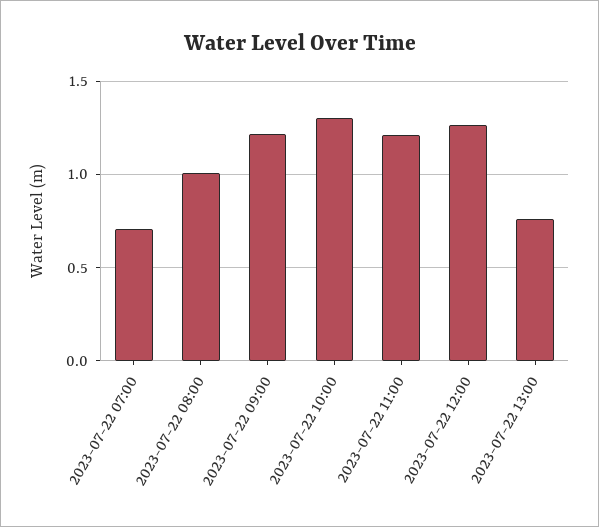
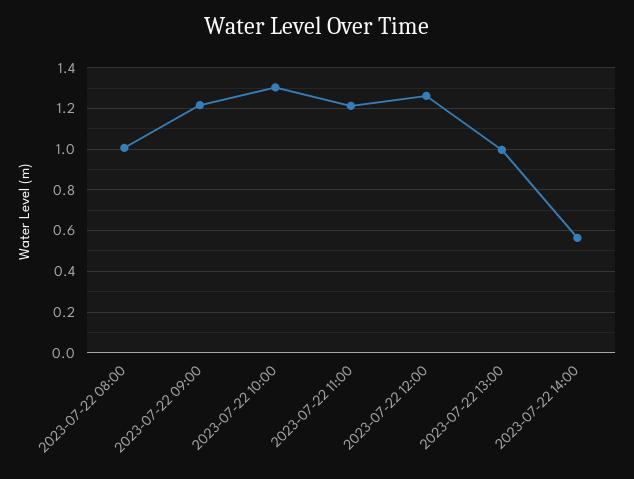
2023-07-22 07:00: 0.7 -> none
2023-07-22 13:00: 0.75 -> 1
2023-07-22 14:00: none -> 0.55

